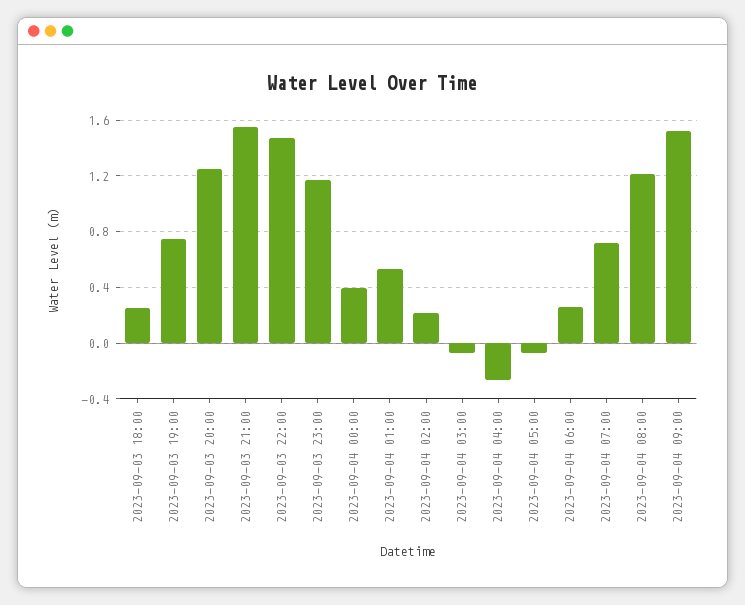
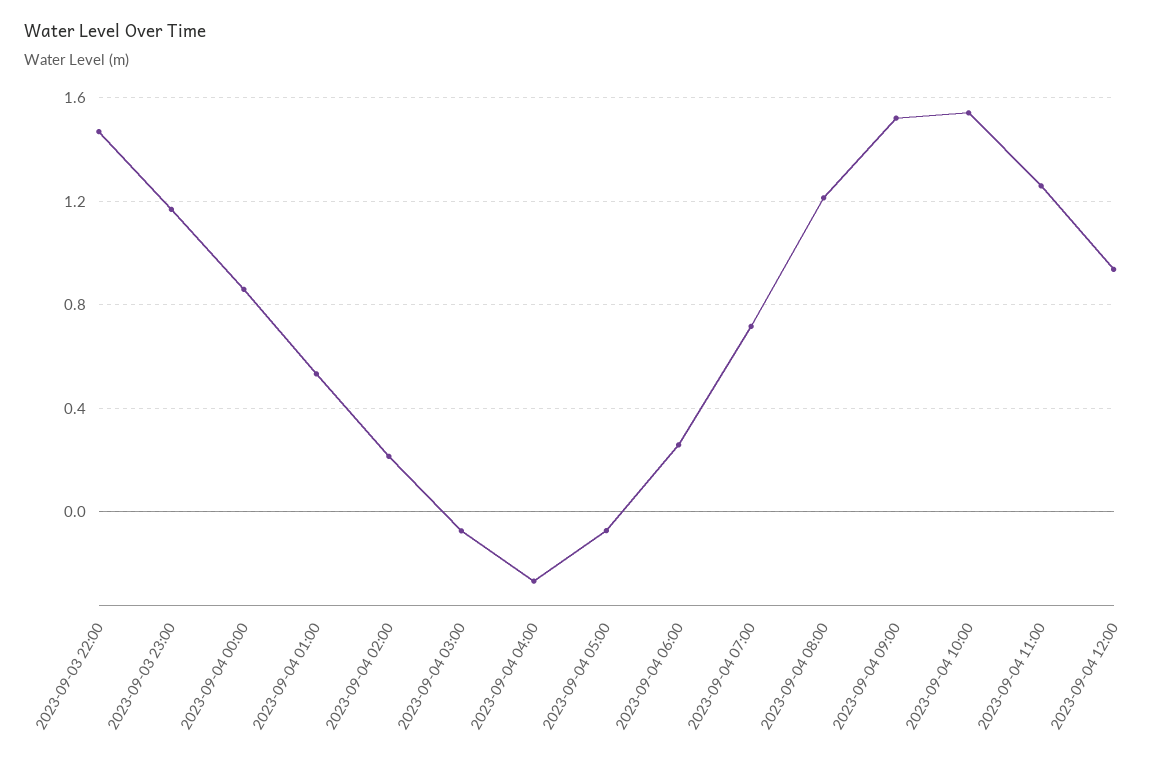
2023-09-03 18:00: 0.25 -> none
2023-09-03 19:00: 0.75 -> none
2023-09-03 20:00: 1.25 -> none
2023-09-03 21:00: 1.55 -> none
2023-09-04 00:00: 0.4 -> 0.85
2023-09-04 10:00: none -> 1.55
2023-09-04 11:00: none -> 1.25
2023-09-04 12:00: none -> 0.95

